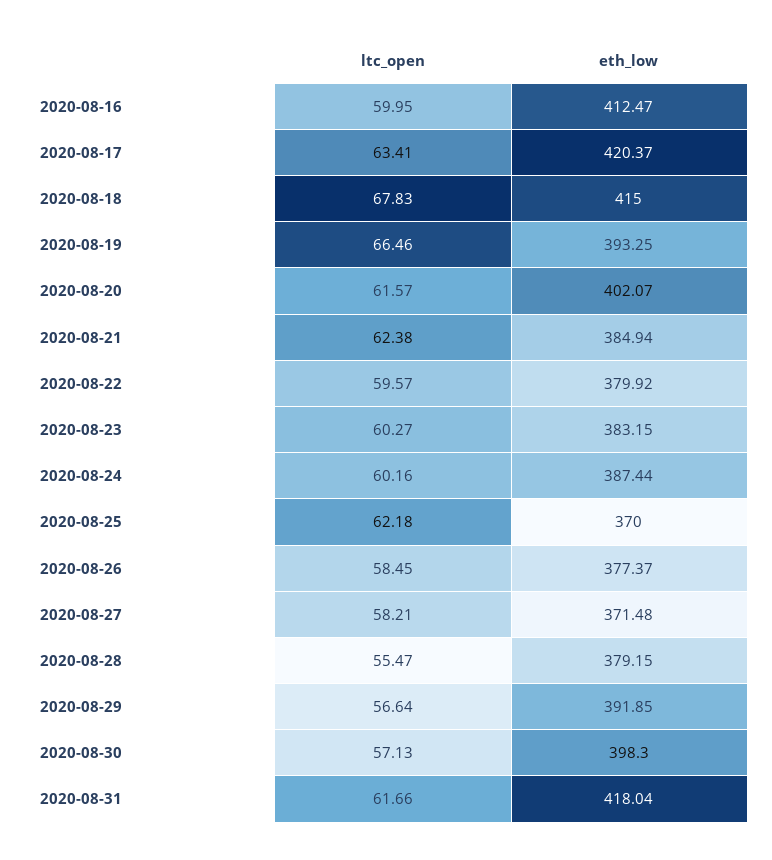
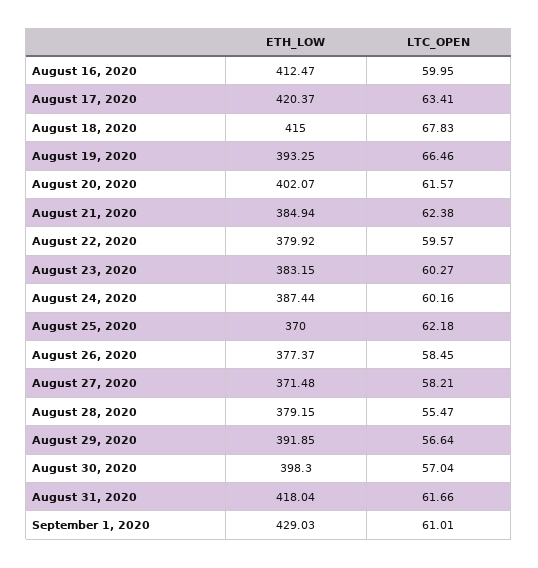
ltc_open, 2020-08-30: 57.13 -> 57.04
eth_low, September 1, 2020: none -> 429.03
ltc_open, September 1, 2020: none -> 61.01

